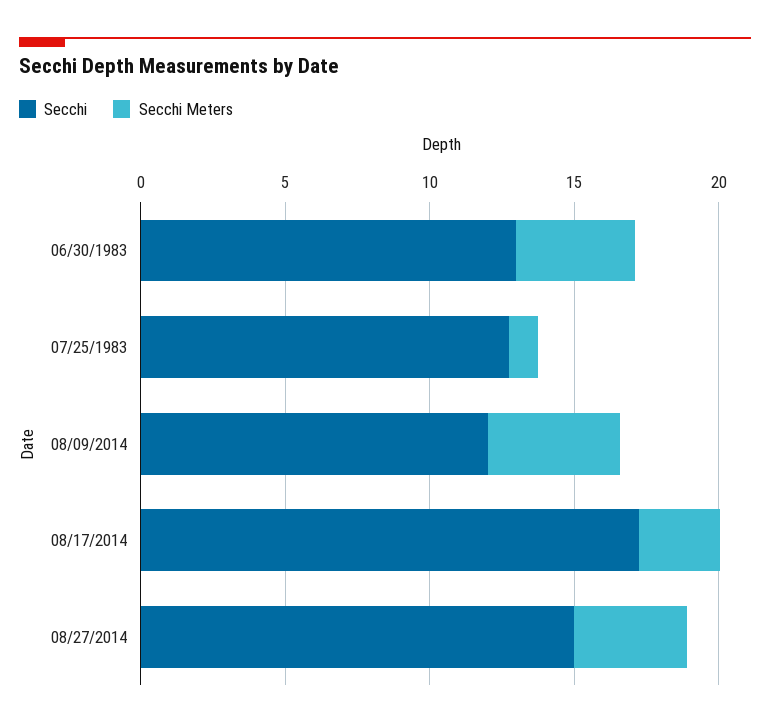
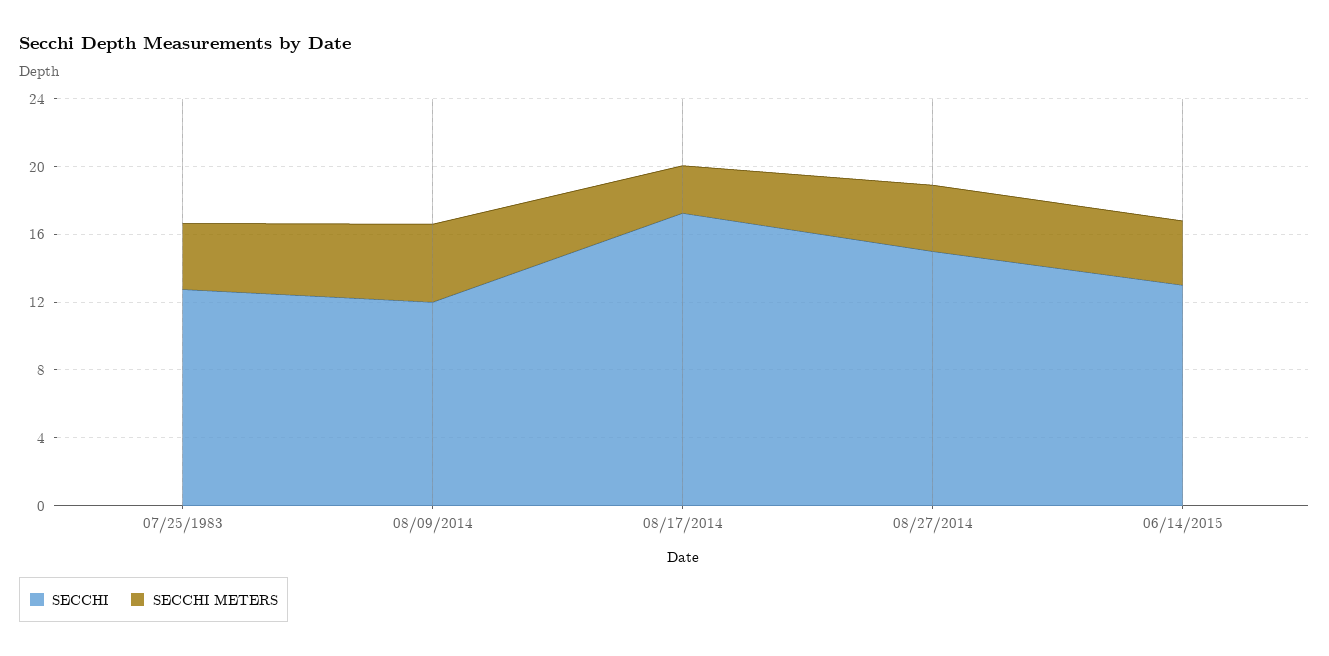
Secchi, 06/30/1983: 13 -> none
Secchi Meters, 06/30/1983: 4 -> none
Secchi Meters, 07/25/1983: 1 -> 4
Secchi, 06/14/2015: none -> 13
Secchi Meters, 06/14/2015: none -> 4

